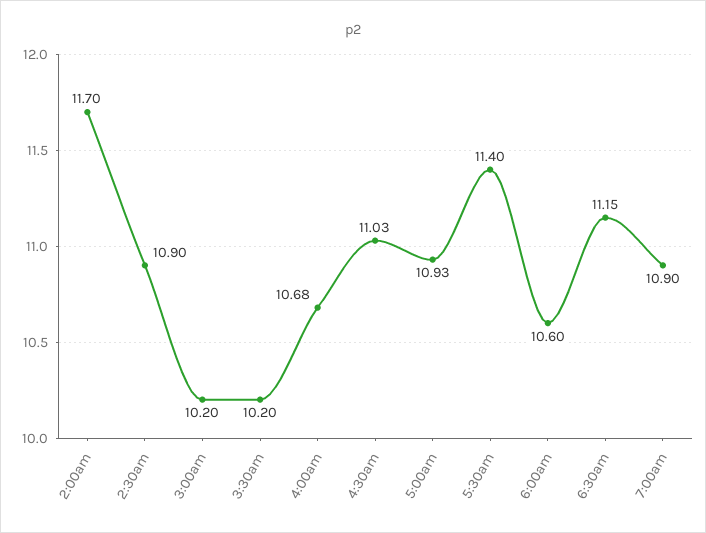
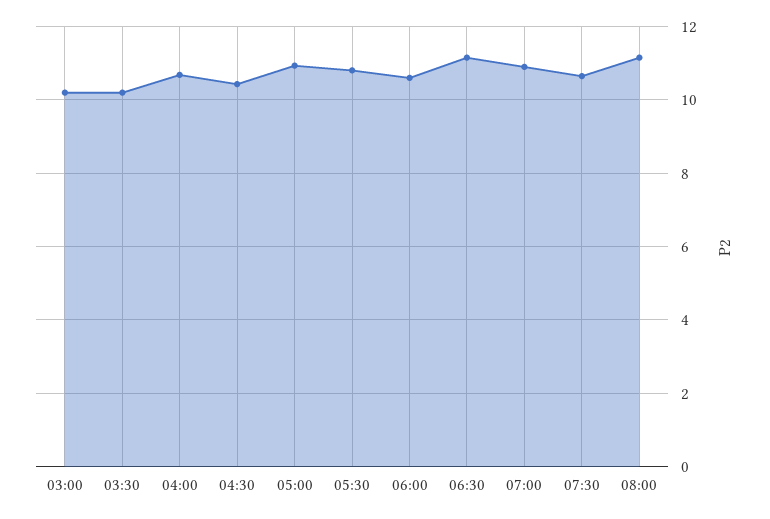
2:00am: 11.7 -> none
2:30am: 10.9 -> none
4:30am: 11.03 -> 10.4
5:30am: 11.4 -> 10.8
07:30: none -> 10.6
08:00: none -> 11.2

